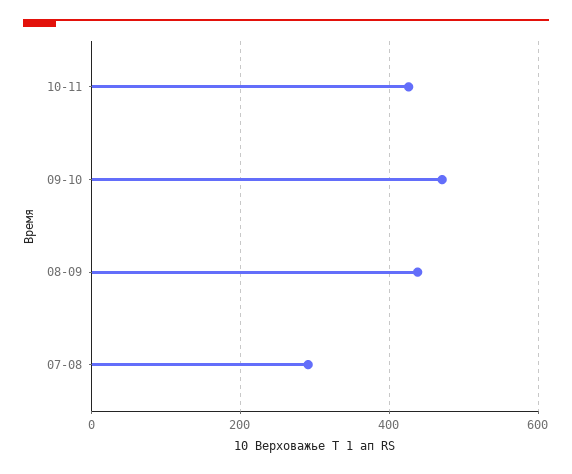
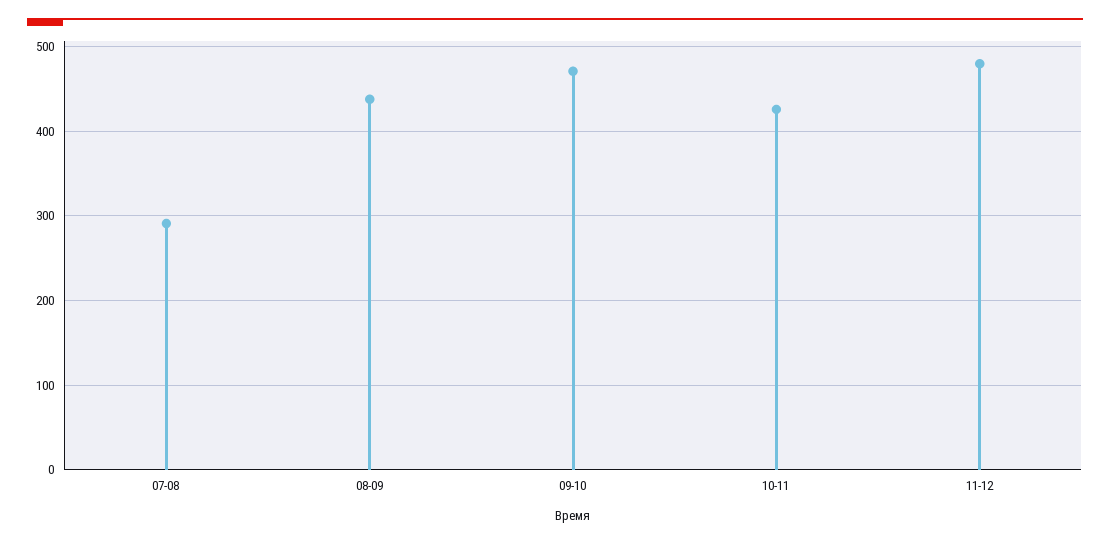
11-12: none -> 480

